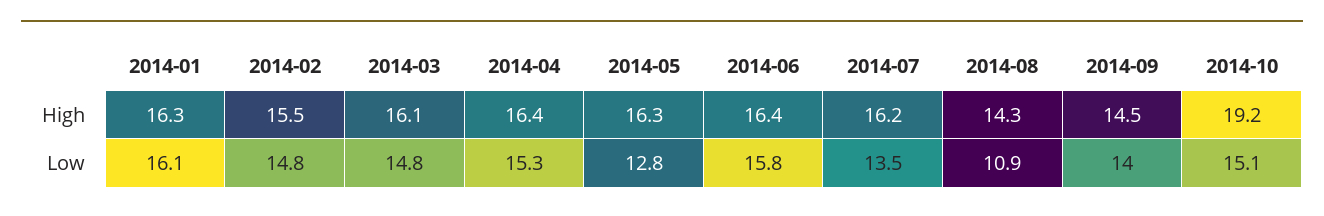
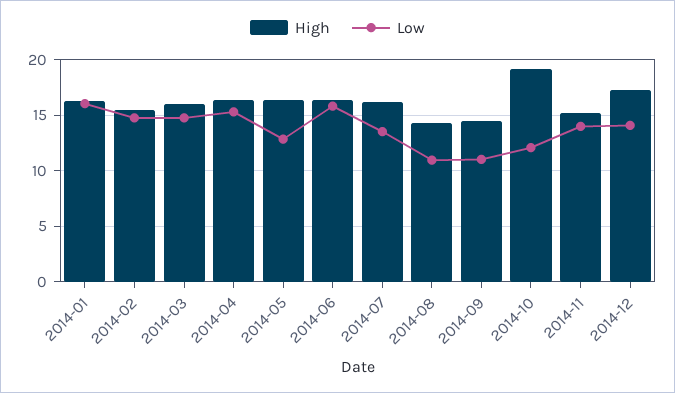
Low, 2014-09: 14 -> 11
Low, 2014-10: 15.1 -> 12
High, 2014-11: none -> 15
Low, 2014-11: none -> 14
High, 2014-12: none -> 17
Low, 2014-12: none -> 14

